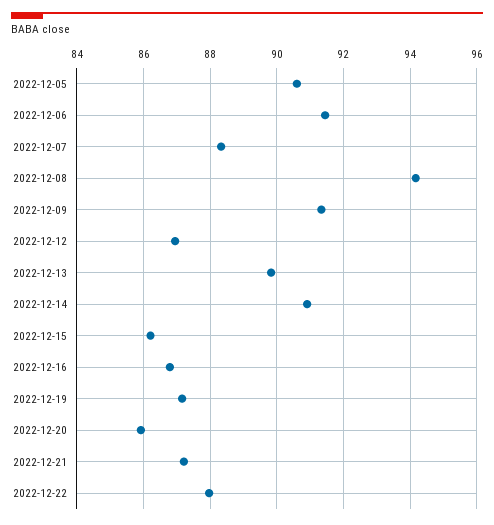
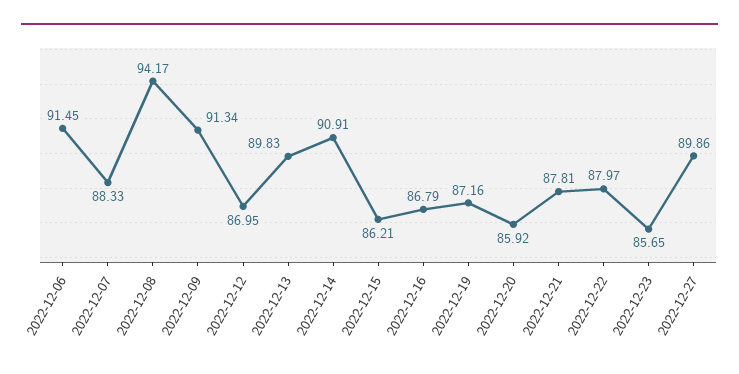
2022-12-05: 90.6 -> none
2022-12-21: 87.2 -> 87.81
2022-12-23: none -> 85.65
2022-12-27: none -> 89.86

